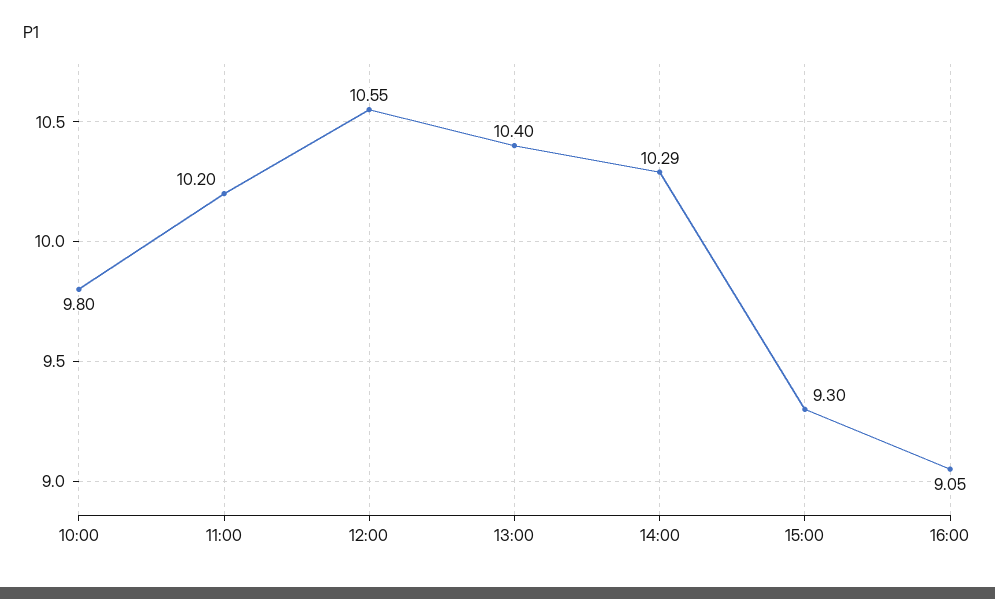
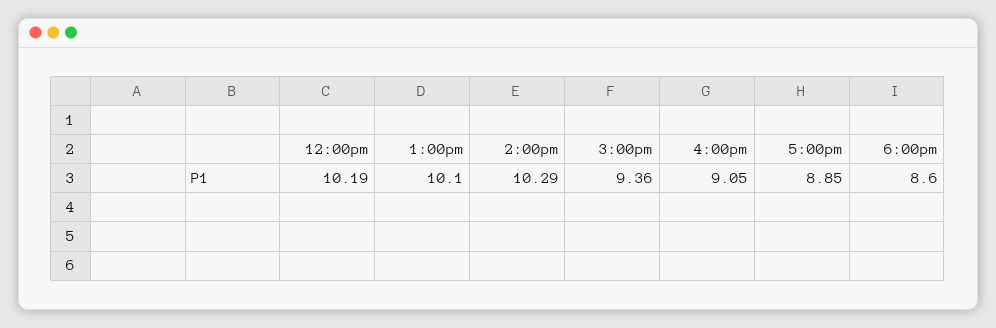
10:00: 9.8 -> none
11:00: 10.2 -> none
12:00: 10.55 -> 10.19
13:00: 10.4 -> 10.1
15:00: 9.3 -> 9.36
5:00pm: none -> 8.85
6:00pm: none -> 8.6

